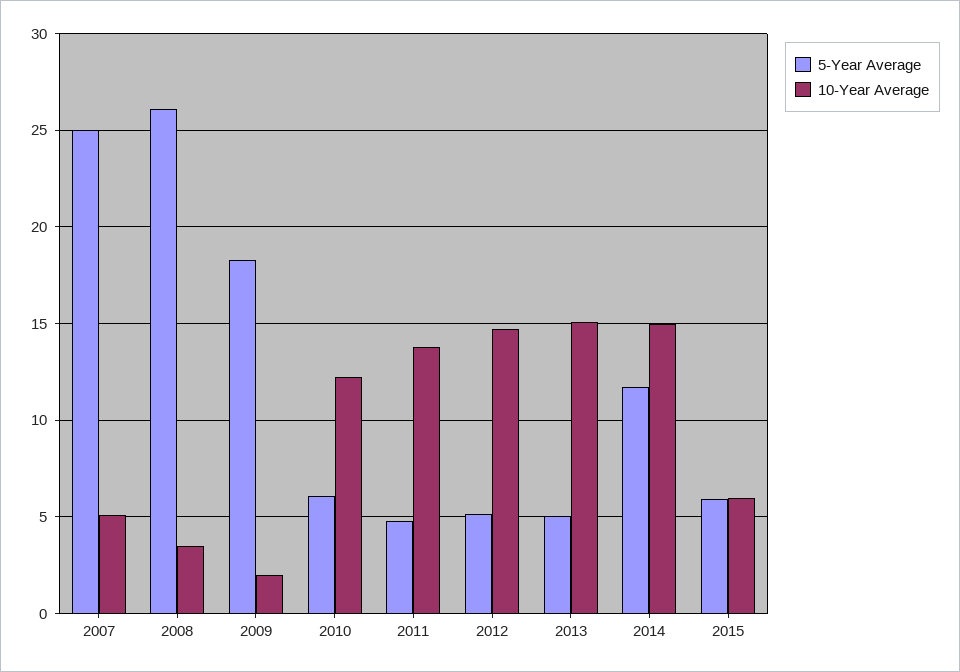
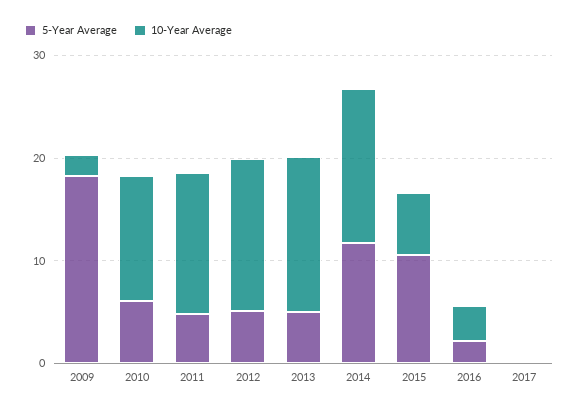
5-Year Average, 2007: 25 -> none
10-Year Average, 2007: 5 -> none
5-Year Average, 2008: 26 -> none
10-Year Average, 2008: 3.5 -> none
5-Year Average, 2015: 6 -> 10
5-Year Average, 2016: none -> 2
10-Year Average, 2016: none -> 4
5-Year Average, 2017: none -> 0
10-Year Average, 2017: none -> 0

